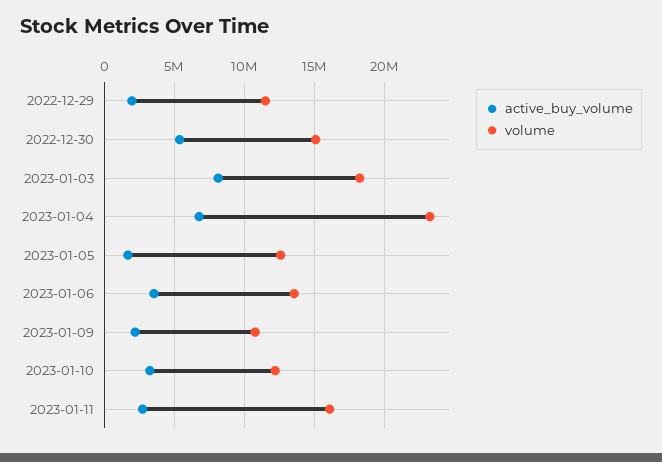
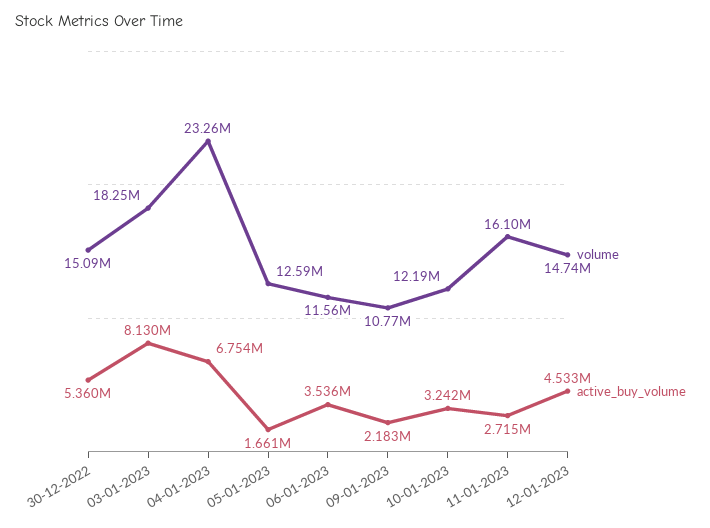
active_buy_volume, 2022-12-29: 2000000 -> none
volume, 2022-12-29: 11500000 -> none
volume, 2023-01-06: 13500000 -> 11560000
volume, 12-01-2023: none -> 14740000
active_buy_volume, 12-01-2023: none -> 4533000

